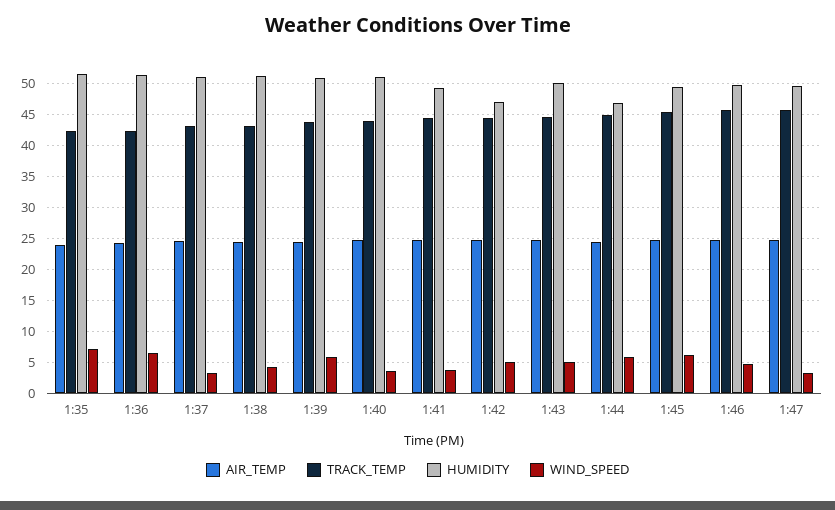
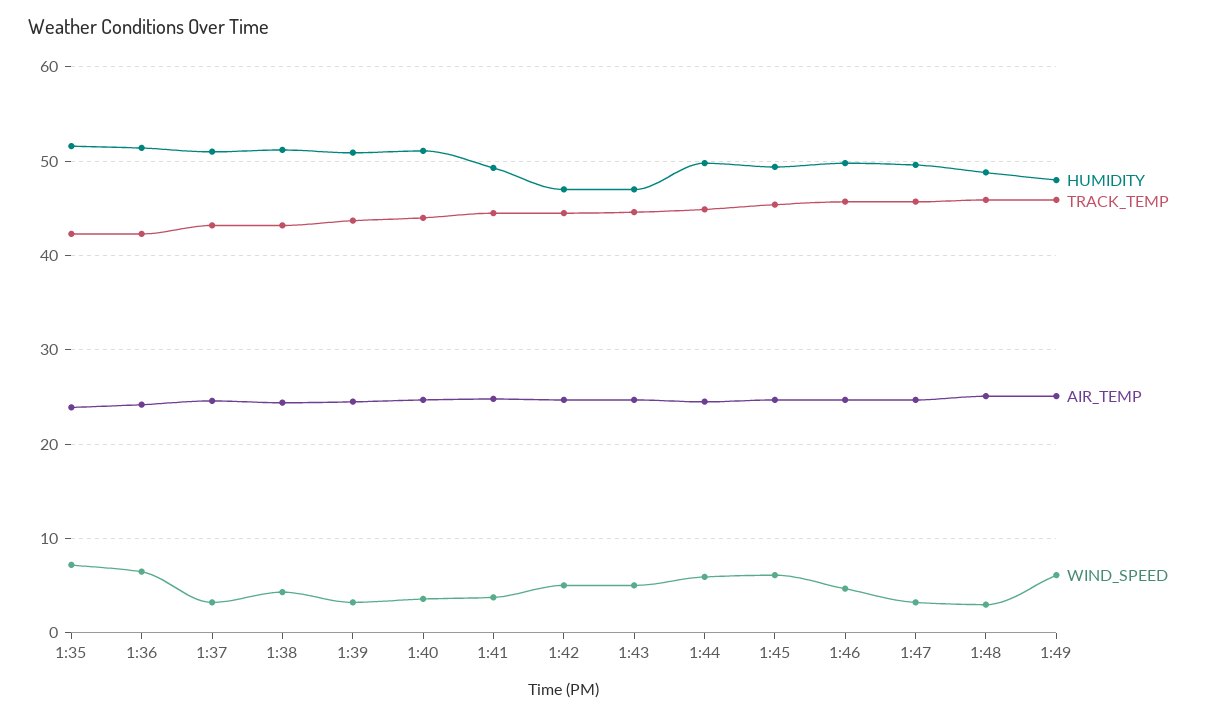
WIND_SPEED, 1:39: 6 -> 3
HUMIDITY, 1:43: 50 -> 47
HUMIDITY, 1:44: 47 -> 50
HUMIDITY, 1:48: none -> 49
TRACK_TEMP, 1:48: none -> 46
AIR_TEMP, 1:48: none -> 25
WIND_SPEED, 1:48: none -> 3
HUMIDITY, 1:49: none -> 48
TRACK_TEMP, 1:49: none -> 46
AIR_TEMP, 1:49: none -> 25
WIND_SPEED, 1:49: none -> 6

